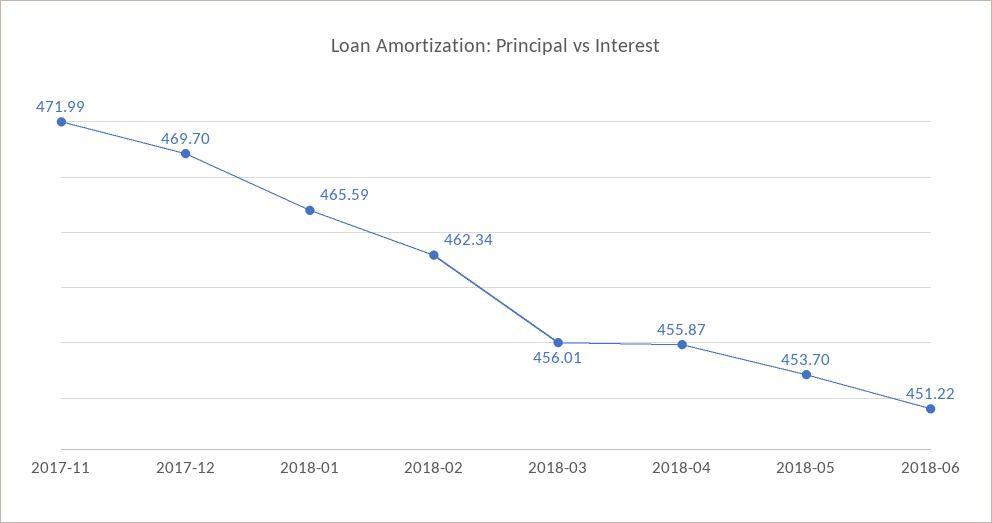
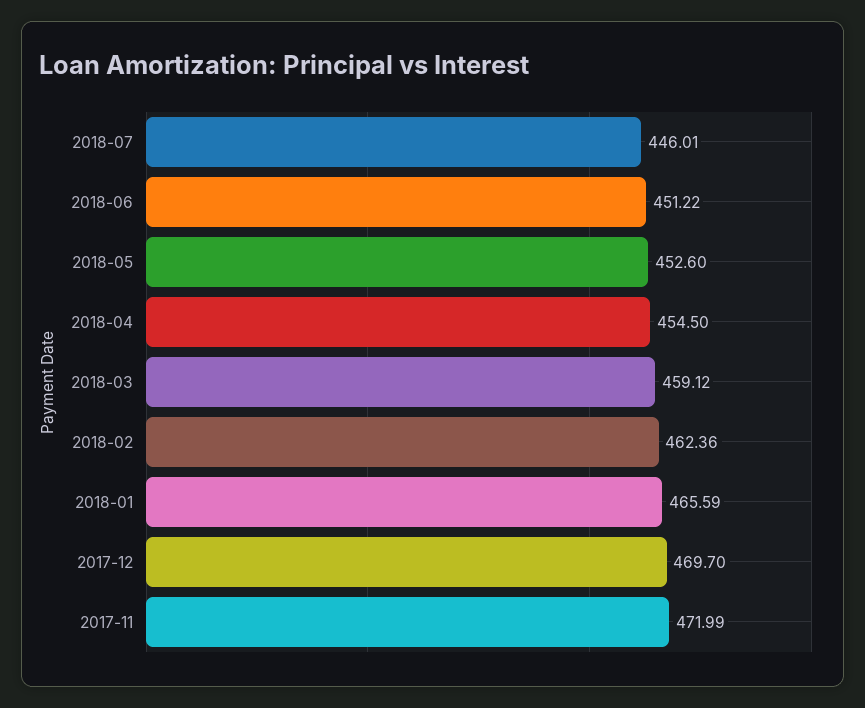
2018-02: 462.34 -> 462.36
2018-03: 456.01 -> 459.12
2018-04: 455.87 -> 454.5
2018-05: 453.7 -> 452.6
2018-07: none -> 446.01

